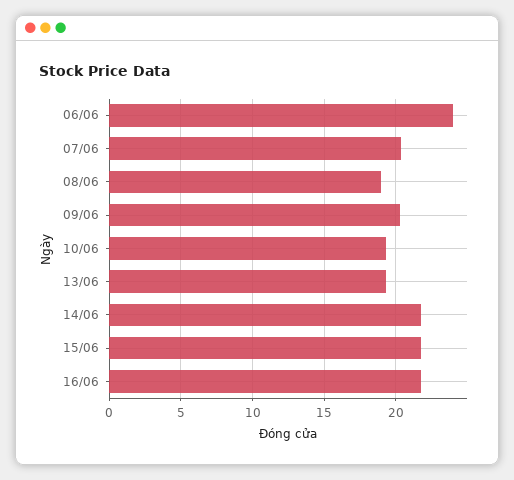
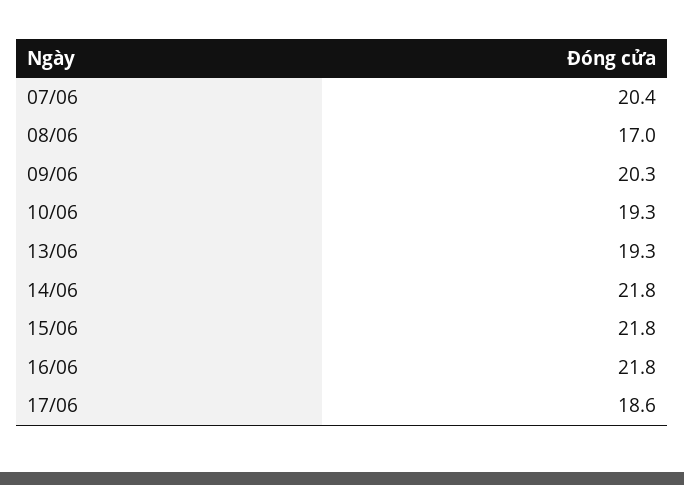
06/06: 24 -> none
08/06: 19 -> 17
17/06: none -> 18.6

